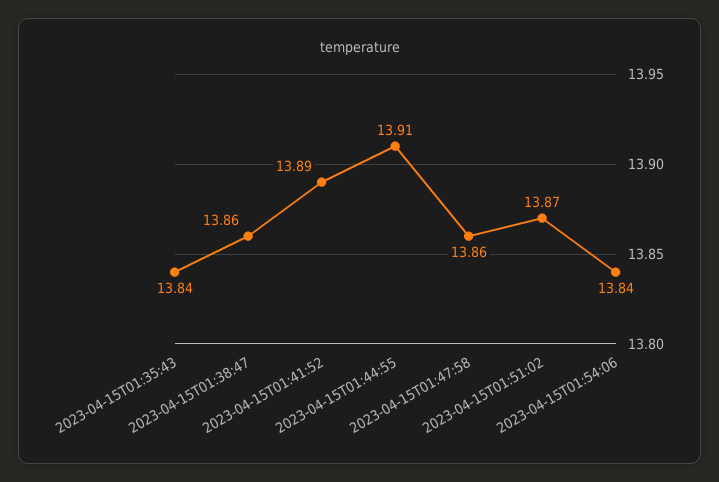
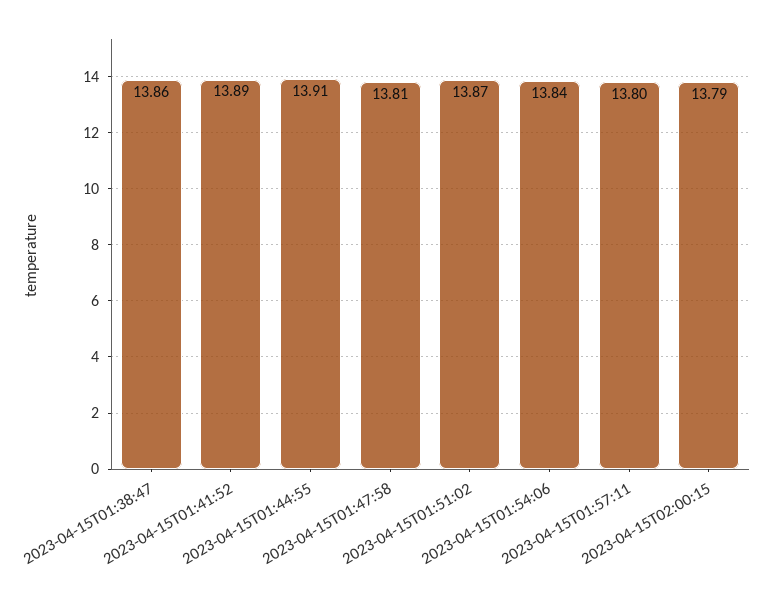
2023-04-15T01:35:43: 13.84 -> none
2023-04-15T01:47:58: 13.86 -> 13.81
2023-04-15T01:57:11: none -> 13.8
2023-04-15T02:00:15: none -> 13.79

